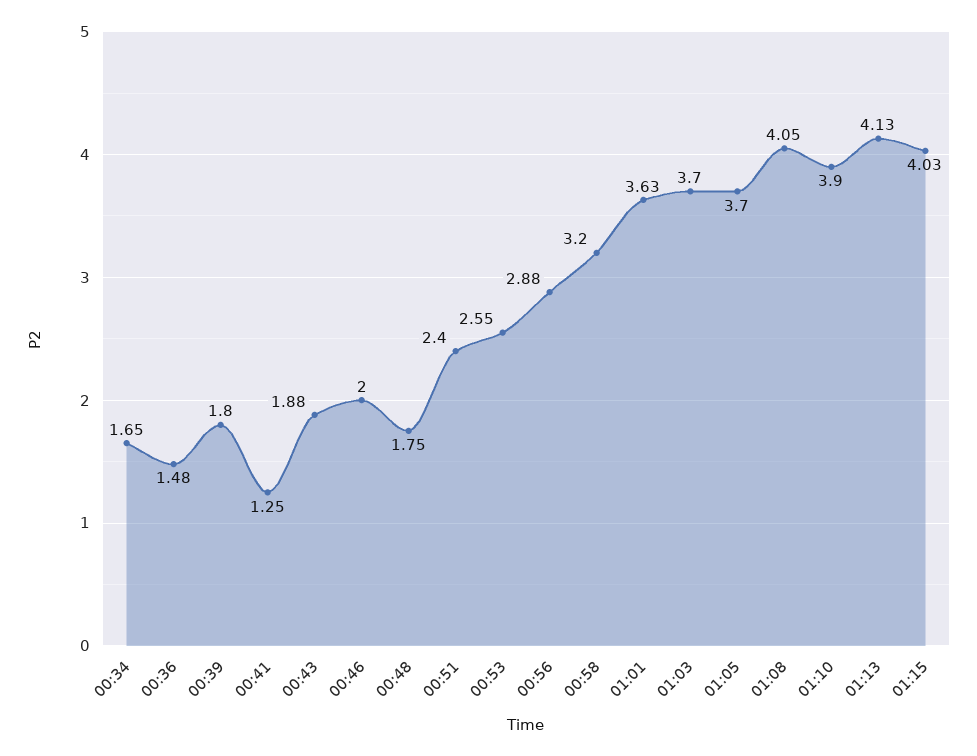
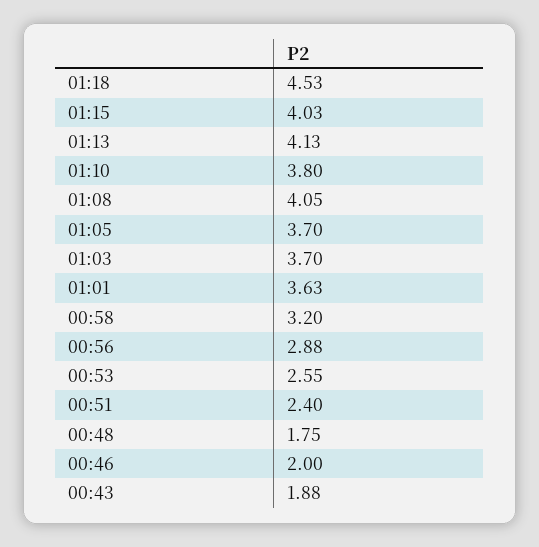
00:34: 1.65 -> none
00:36: 1.48 -> none
00:39: 1.8 -> none
00:41: 1.25 -> none
01:10: 3.9 -> 3.8
01:18: none -> 4.53

